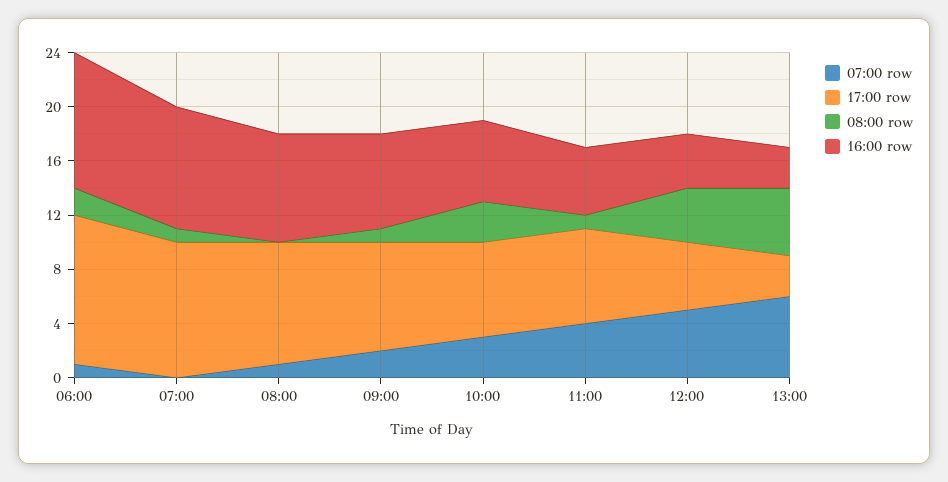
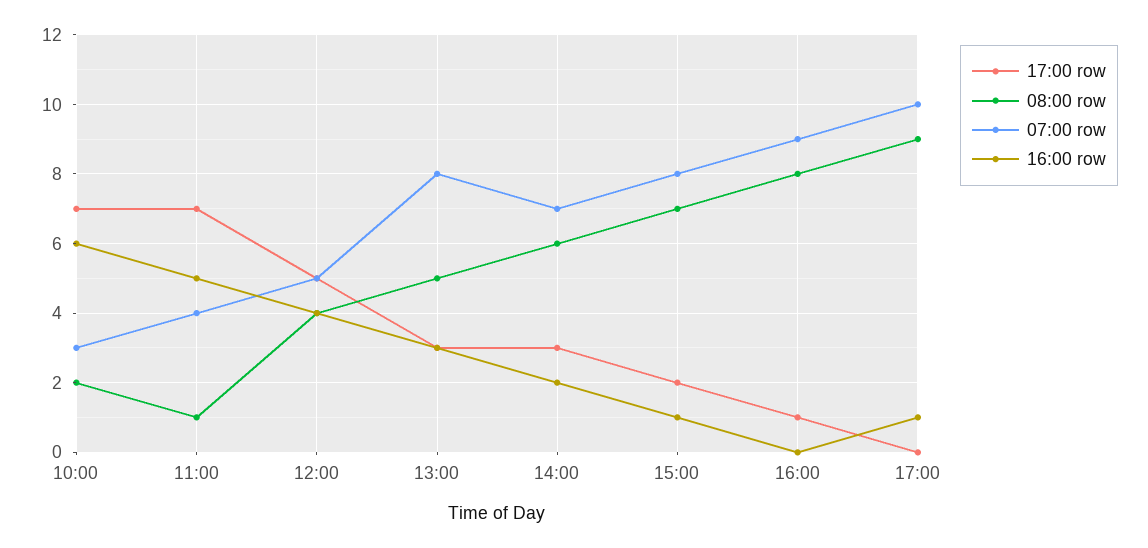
07:00 row, 06:00: 1 -> none
17:00 row, 06:00: 11 -> none
08:00 row, 06:00: 2 -> none
16:00 row, 06:00: 10 -> none
07:00 row, 07:00: 0 -> none
17:00 row, 07:00: 10 -> none
08:00 row, 07:00: 1 -> none
16:00 row, 07:00: 9 -> none
07:00 row, 08:00: 1 -> none
17:00 row, 08:00: 9 -> none
08:00 row, 08:00: 0 -> none
16:00 row, 08:00: 8 -> none
07:00 row, 09:00: 2 -> none
17:00 row, 09:00: 8 -> none
08:00 row, 09:00: 1 -> none
16:00 row, 09:00: 7 -> none
08:00 row, 10:00: 3 -> 2
07:00 row, 13:00: 6 -> 8
17:00 row, 14:00: none -> 3
08:00 row, 14:00: none -> 6
07:00 row, 14:00: none -> 7
16:00 row, 14:00: none -> 2
17:00 row, 15:00: none -> 2
08:00 row, 15:00: none -> 7
07:00 row, 15:00: none -> 8
16:00 row, 15:00: none -> 1
17:00 row, 16:00: none -> 1
08:00 row, 16:00: none -> 8
07:00 row, 16:00: none -> 9
16:00 row, 16:00: none -> 0
17:00 row, 17:00: none -> 0
08:00 row, 17:00: none -> 9
07:00 row, 17:00: none -> 10
16:00 row, 17:00: none -> 1

